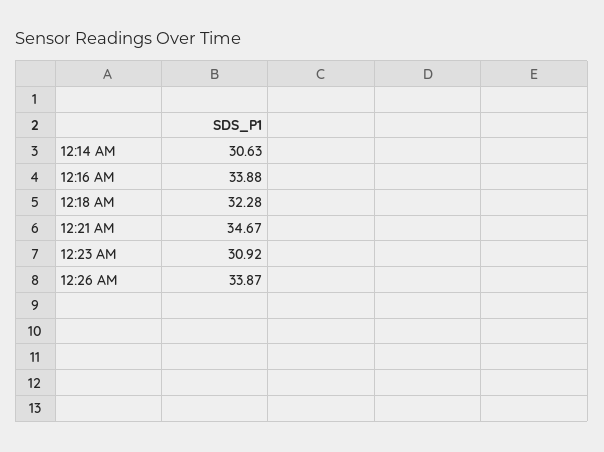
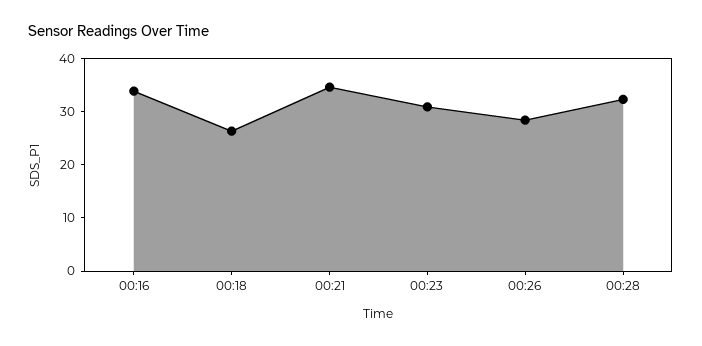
12:14 AM: 30.63 -> none
12:18 AM: 32.28 -> 26
12:26 AM: 33.87 -> 28
00:28: none -> 32

